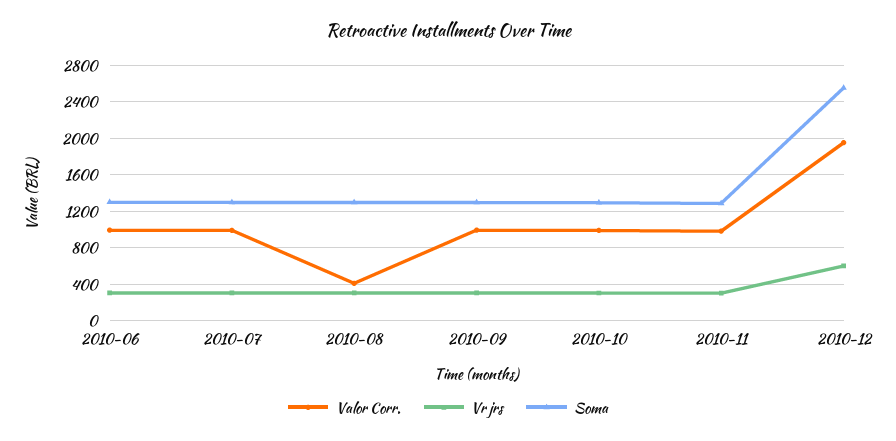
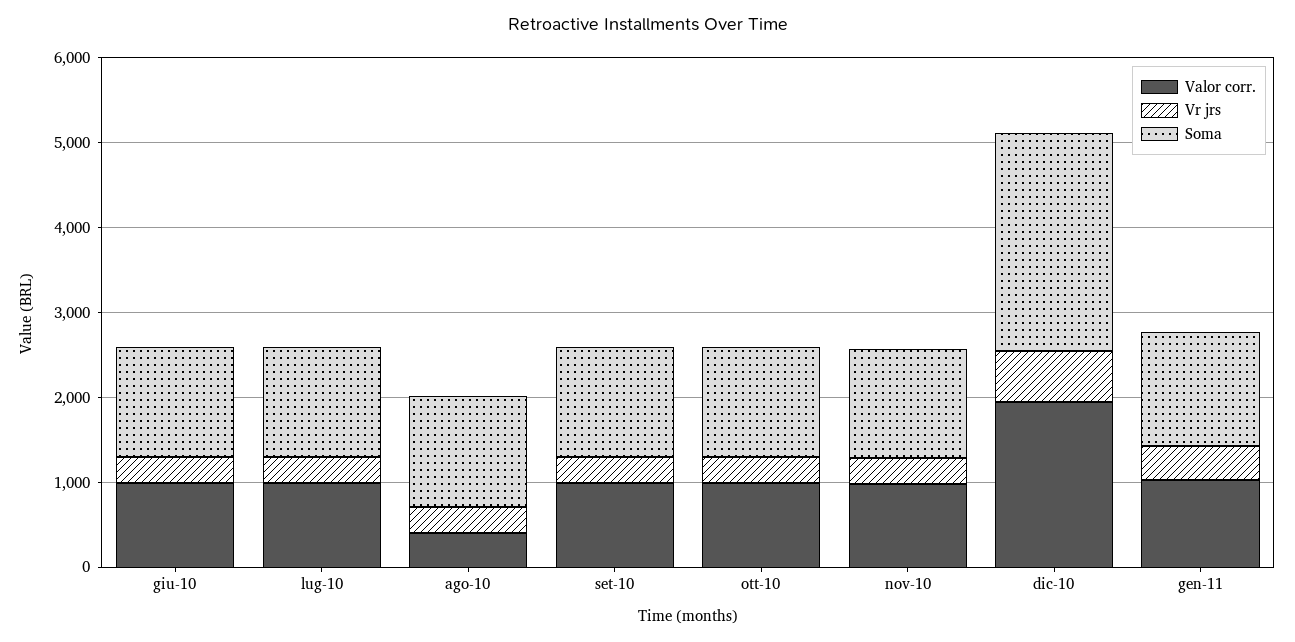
Valor Corr., gen-11: none -> 1000
Vr jrs, gen-11: none -> 400
Soma, gen-11: none -> 1400

